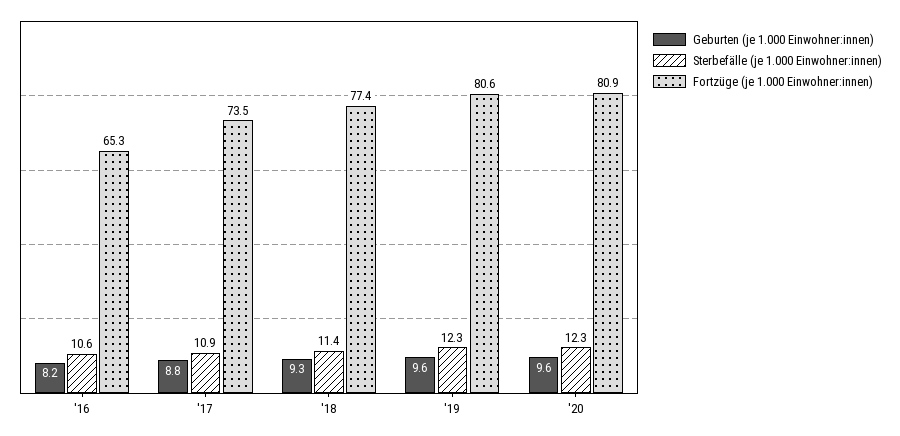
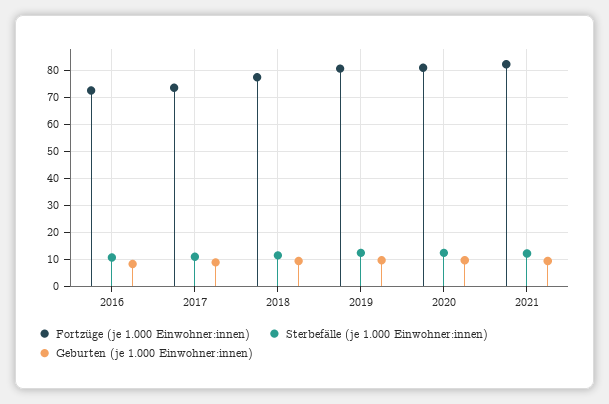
Fortzüge (je 1.000 Einwohner:innen), '16: 65.3 -> 72.5
Fortzüge (je 1.000 Einwohner:innen), 2021: none -> 82.5
Sterbefälle (je 1.000 Einwohner:innen), 2021: none -> 12.5
Geburten (je 1.000 Einwohner:innen), 2021: none -> 10

